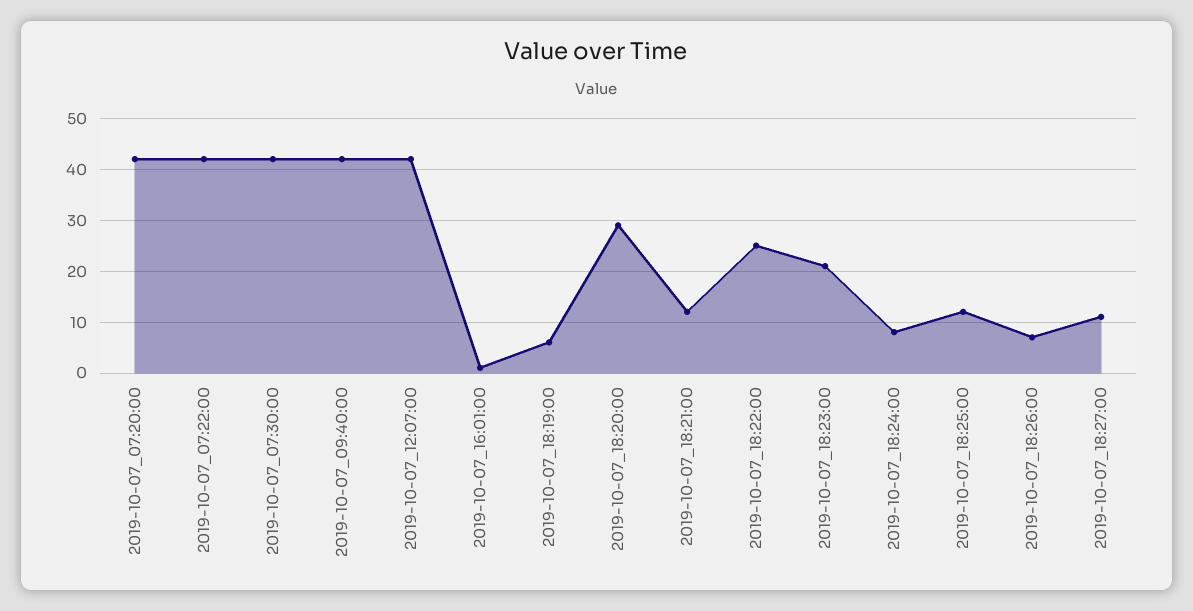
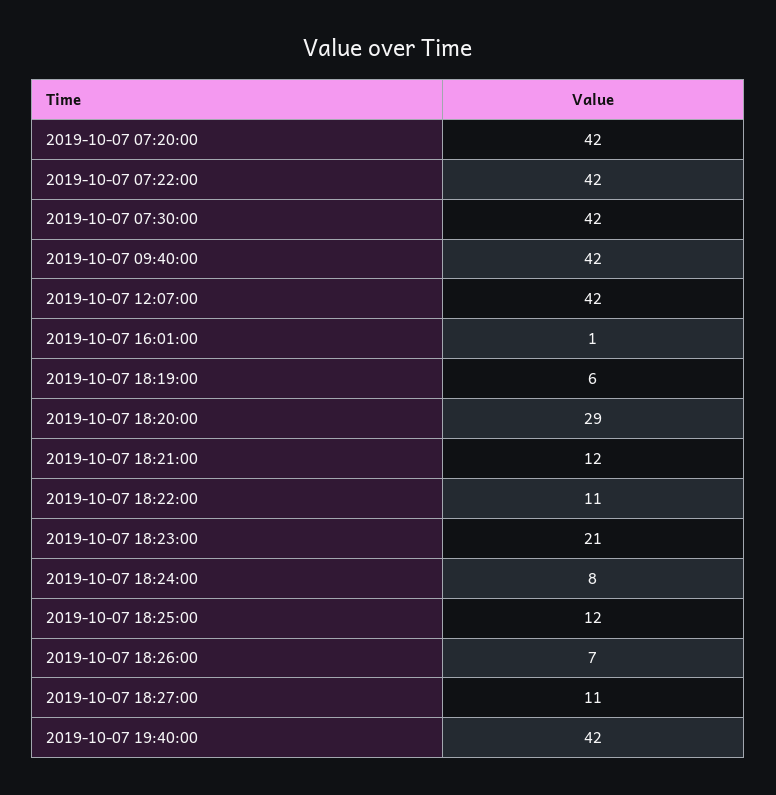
2019-10-07_18:22:00: 25 -> 11
2019-10-07 19:40:00: none -> 42

